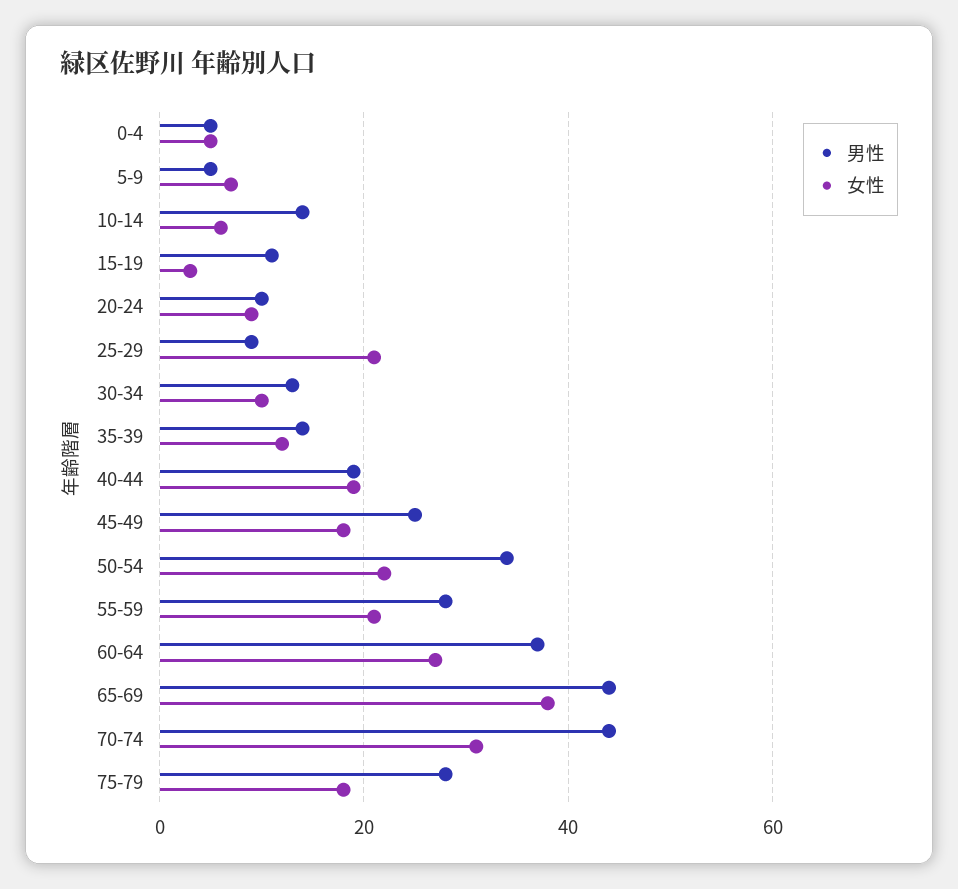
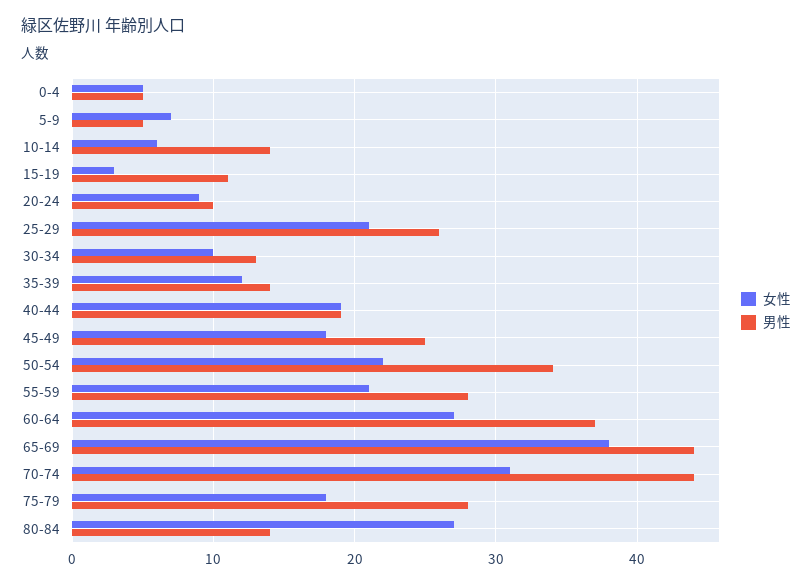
男性, 25-29: 10 -> 26
女性, 80-84: none -> 27
男性, 80-84: none -> 14

